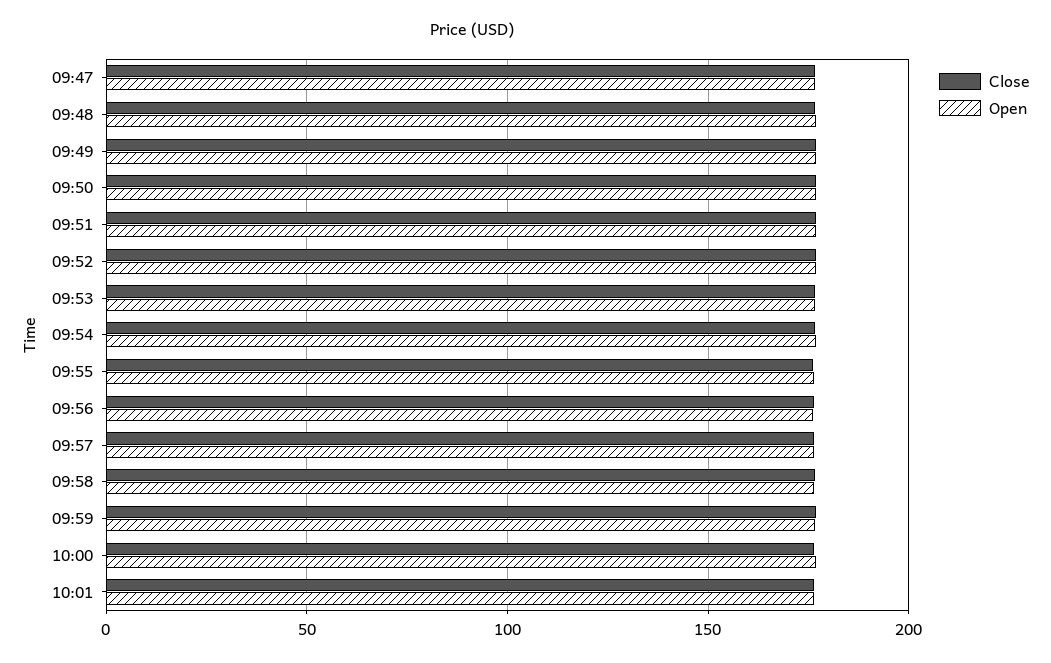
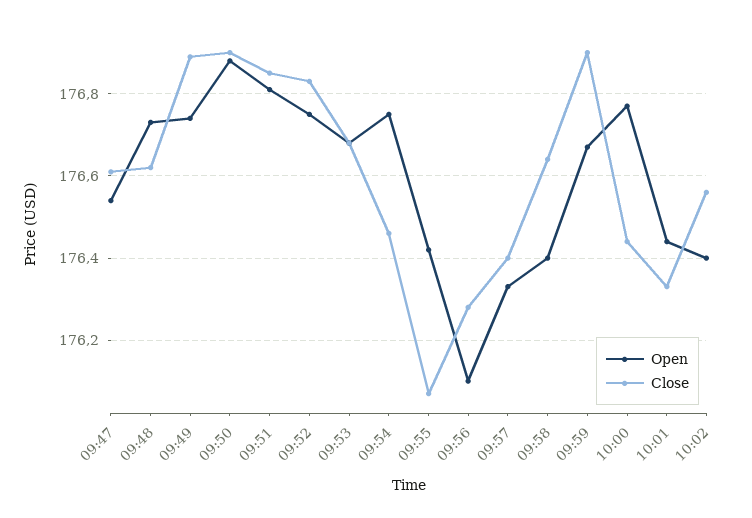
Open, 10:02: none -> 176.4
Close, 10:02: none -> 176.55

